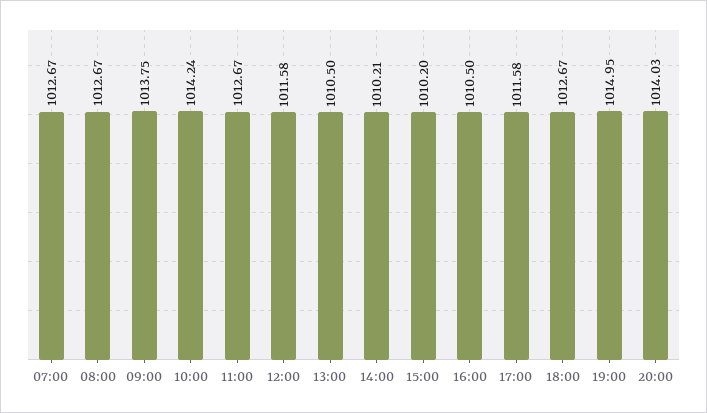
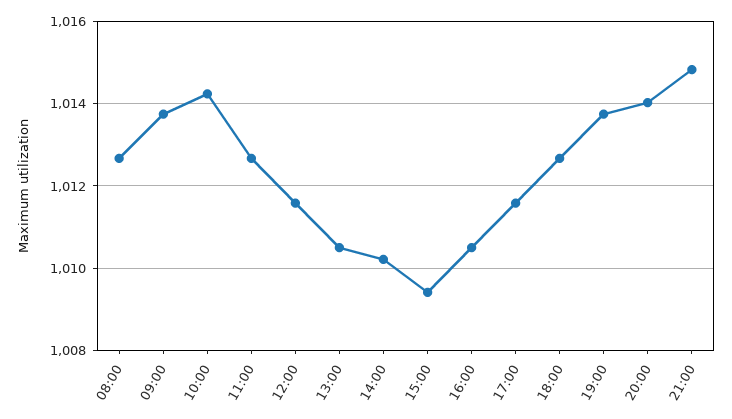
07:00: 1012.67 -> none
15:00: 1010.2 -> 1009.4
19:00: 1014.95 -> 1013.8
21:00: none -> 1014.8

